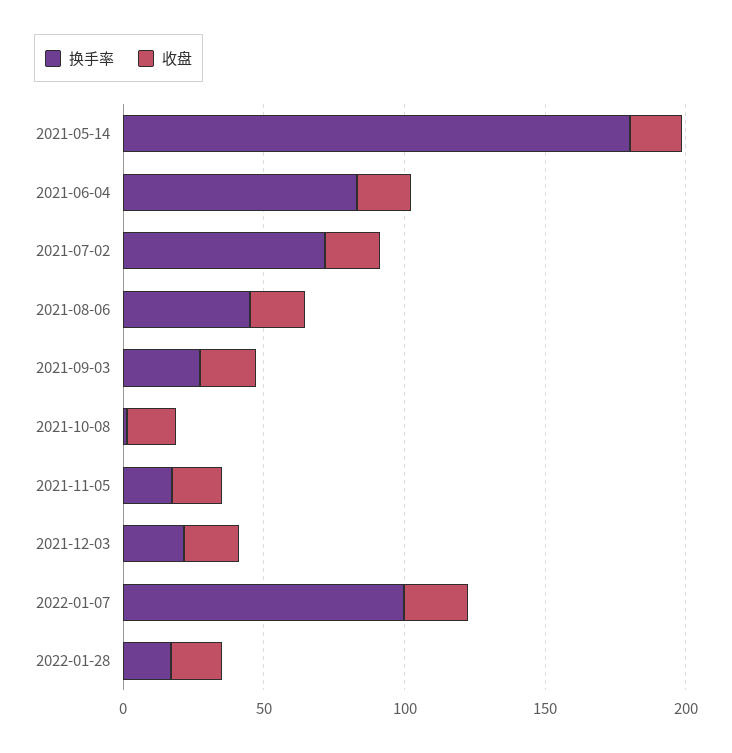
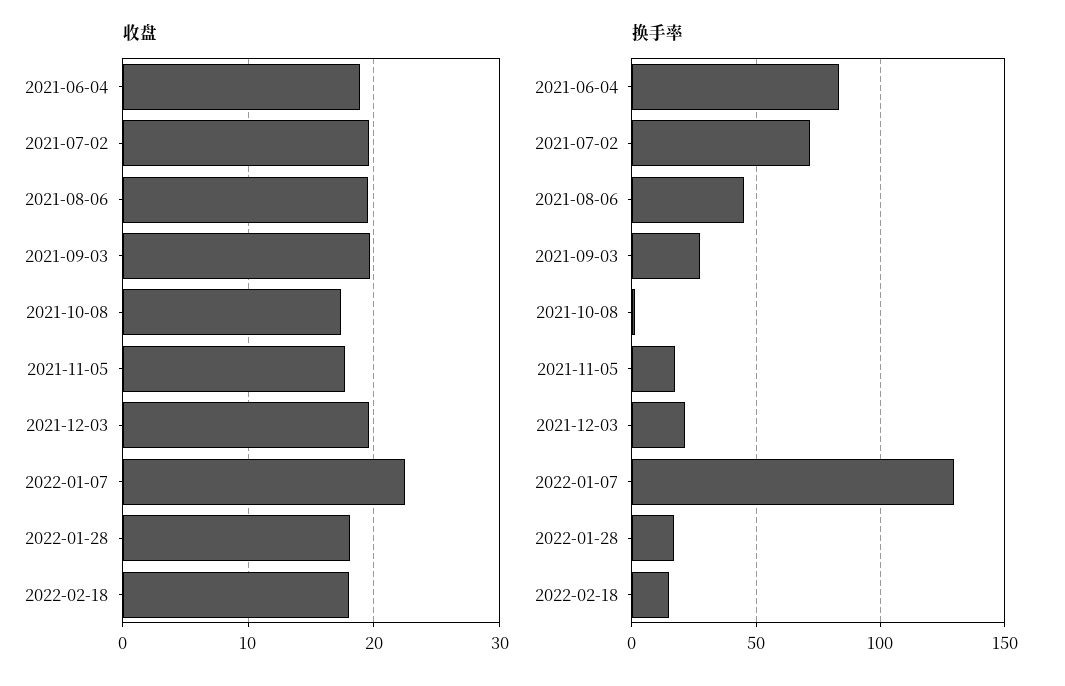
换手率, 2021-05-14: 180 -> none
收盘, 2021-05-14: 20 -> none
换手率, 2022-01-07: 100 -> 130
收盘, 2022-02-18: none -> 18
换手率, 2022-02-18: none -> 15

